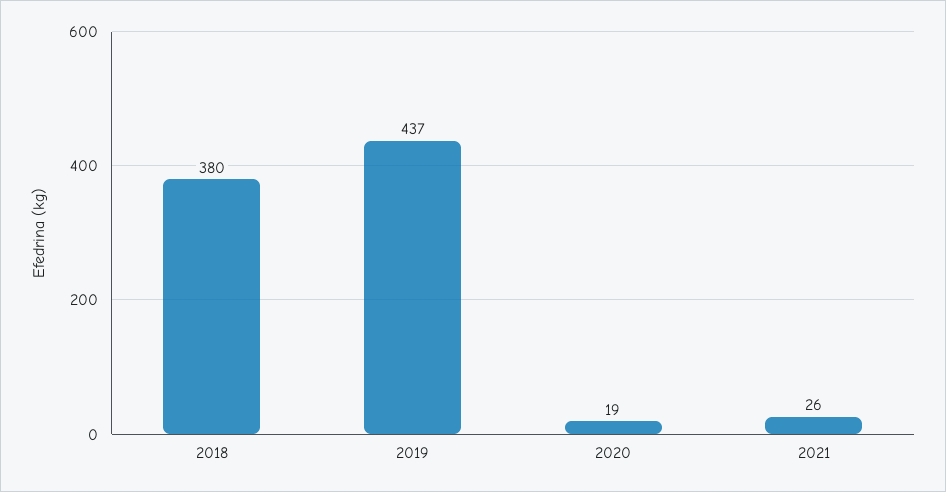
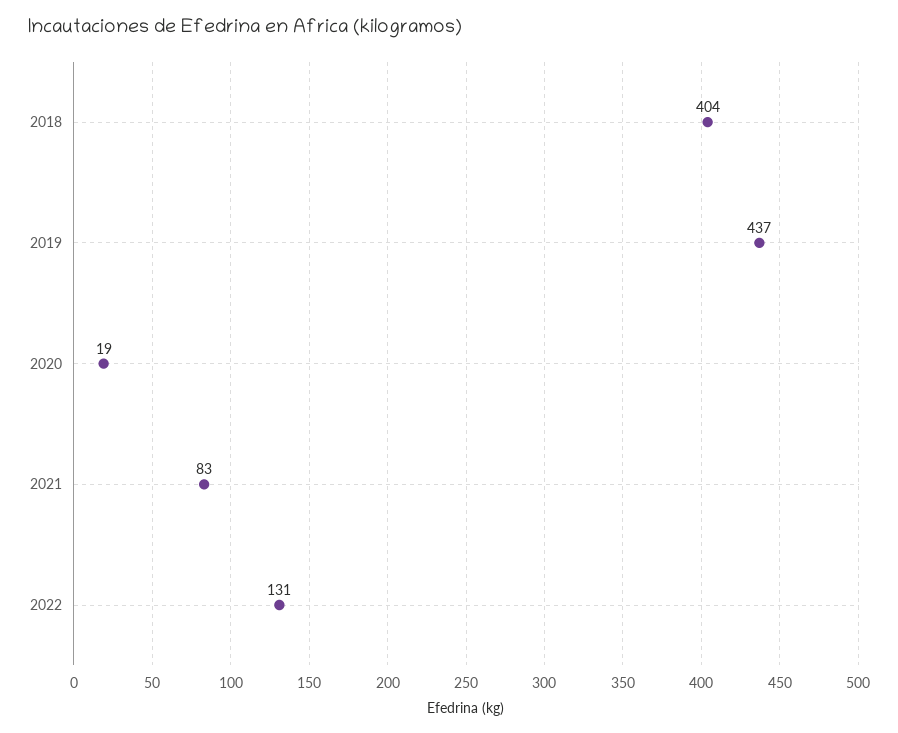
2018: 380 -> 404
2021: 26 -> 83
2022: none -> 131

